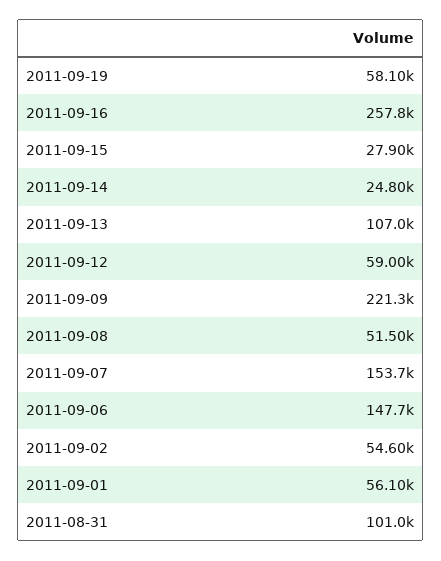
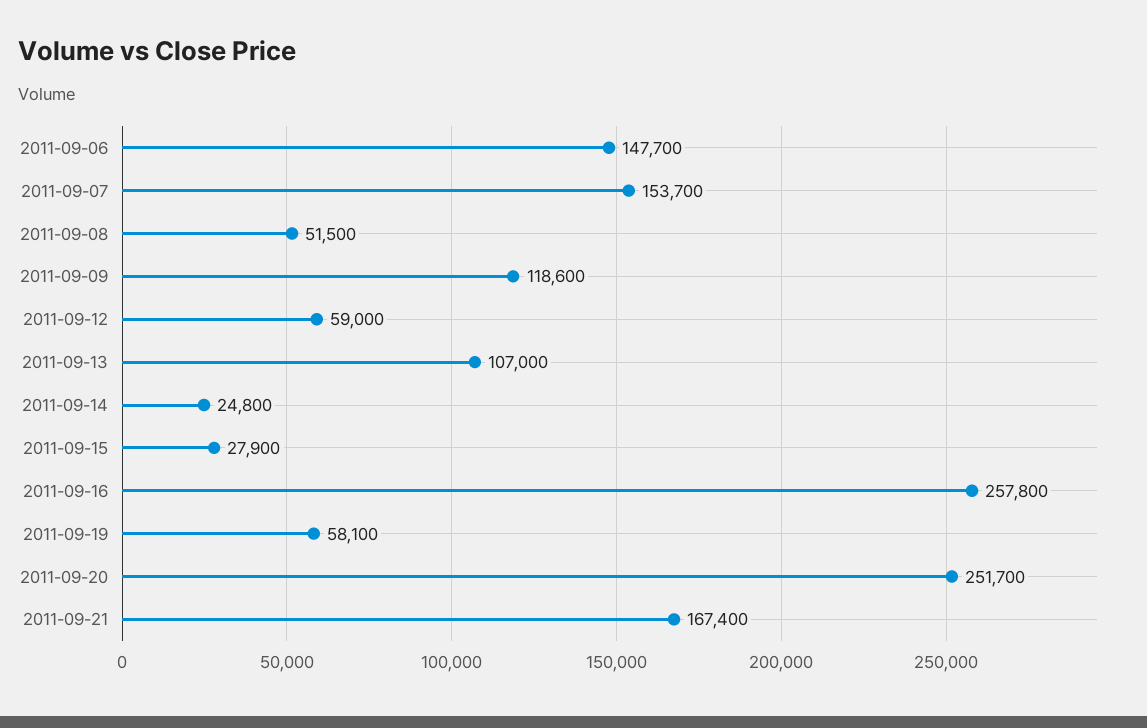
2011-09-09: 221300 -> 118600
2011-09-02: 54600 -> none
2011-09-01: 56100 -> none
2011-08-31: 101000 -> none
2011-09-20: none -> 251700
2011-09-21: none -> 167400

